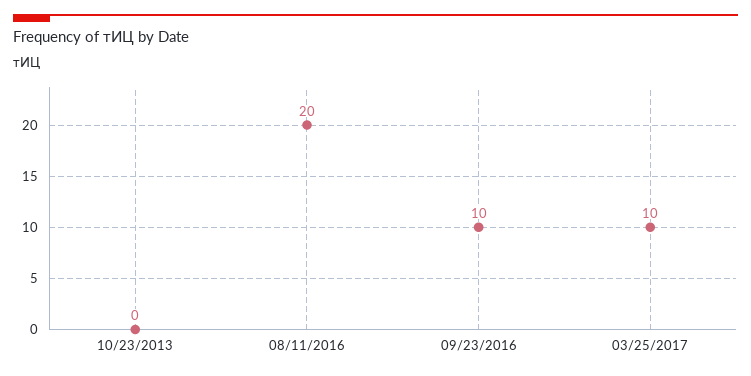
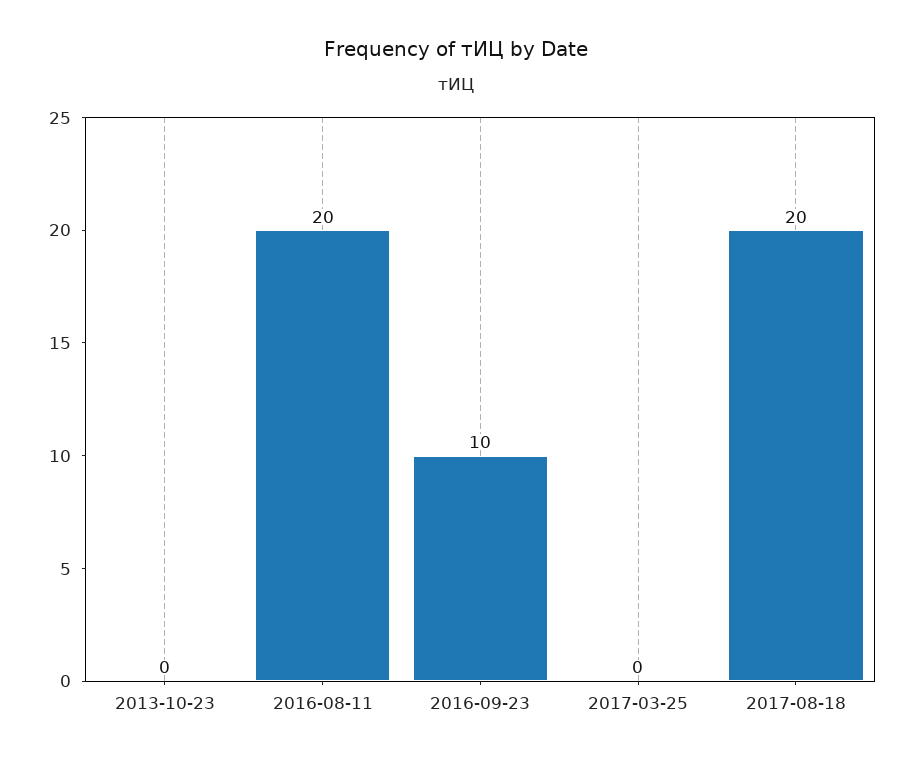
03/25/2017: 10 -> 0
2017-08-18: none -> 20

